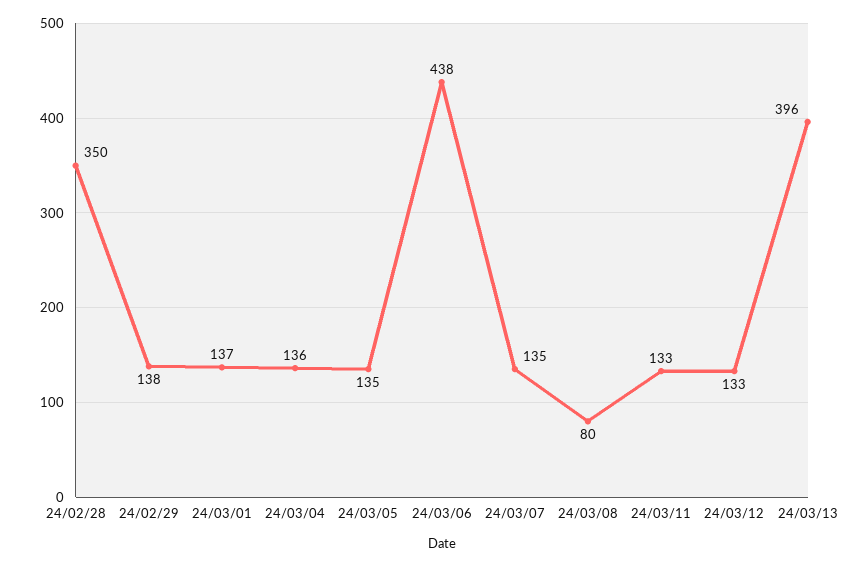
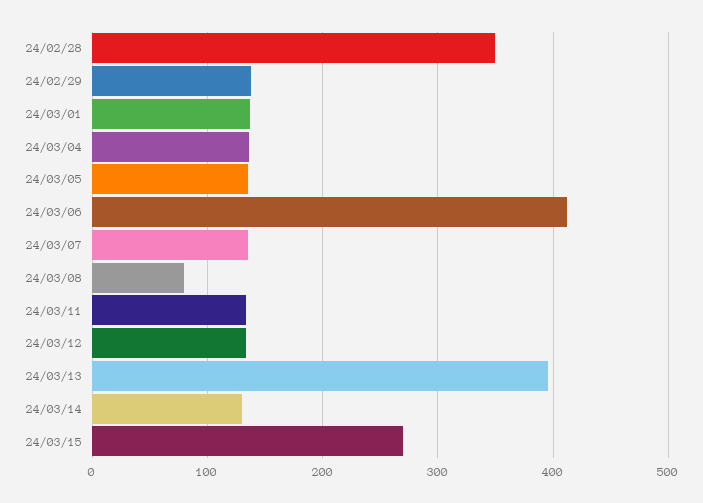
24/03/06: 438 -> 410
24/03/14: none -> 130
24/03/15: none -> 270

